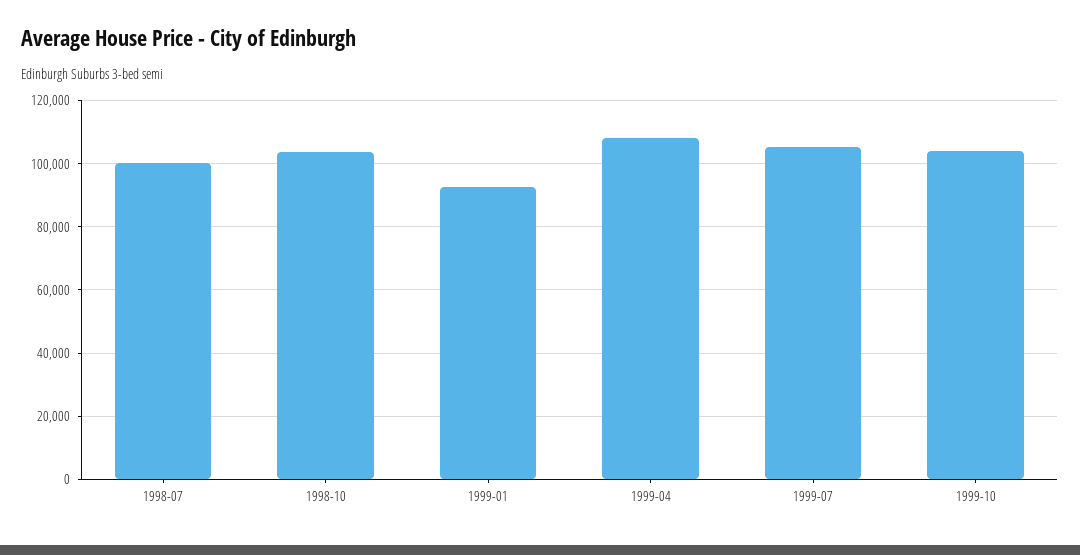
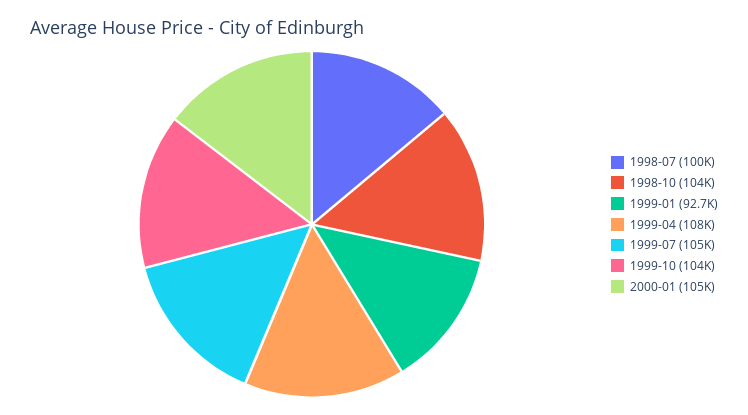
2000-01: none -> 105000

